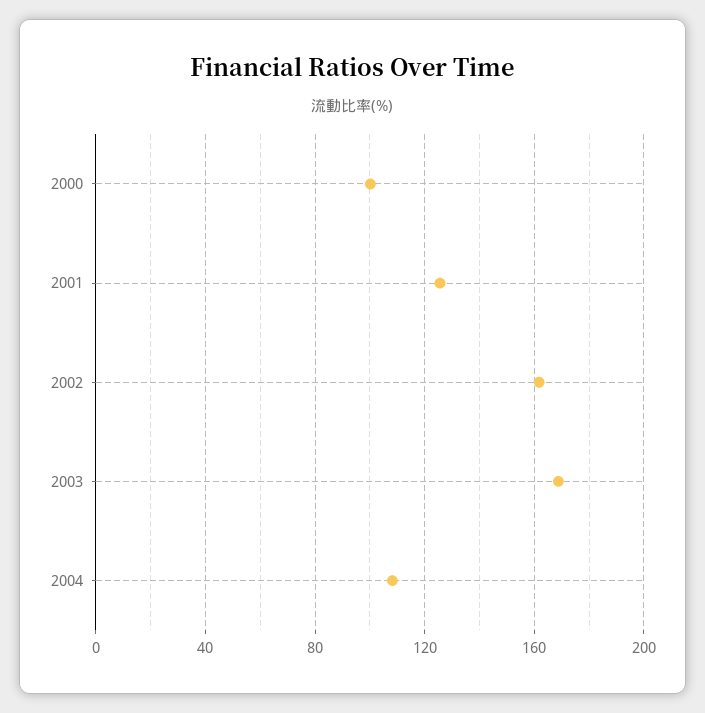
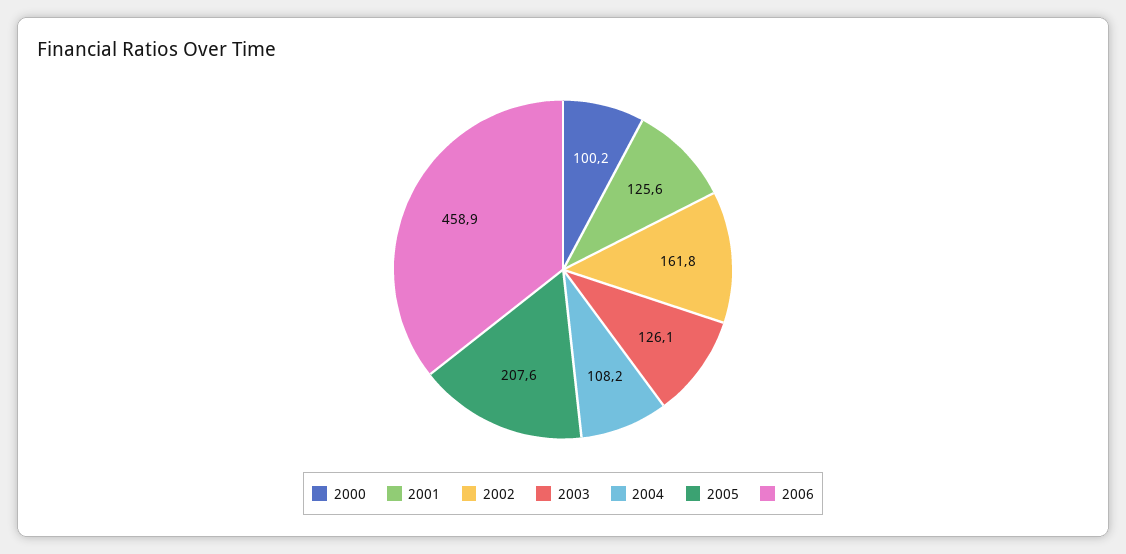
2003: 170 -> 126.1
2005: none -> 207.6
2006: none -> 458.9

